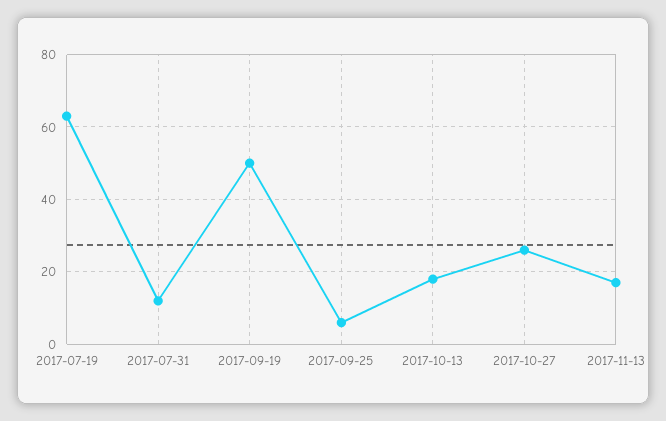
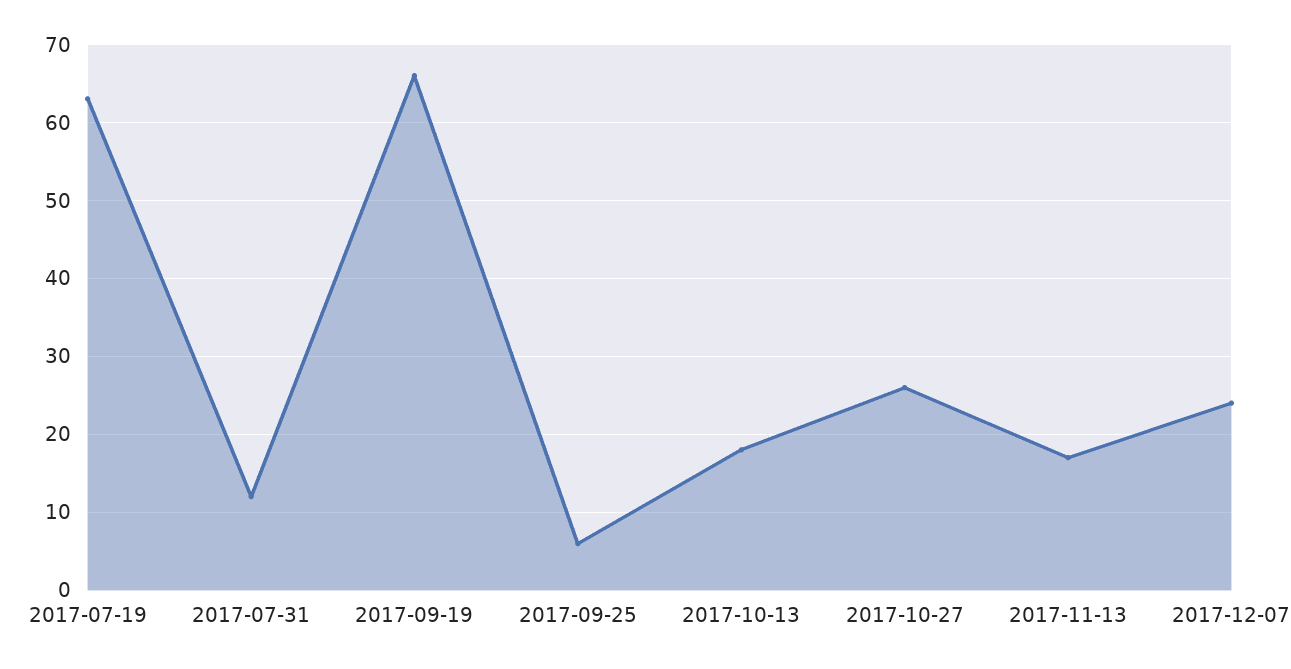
2017-09-19: 50 -> 66
2017-12-07: none -> 24

